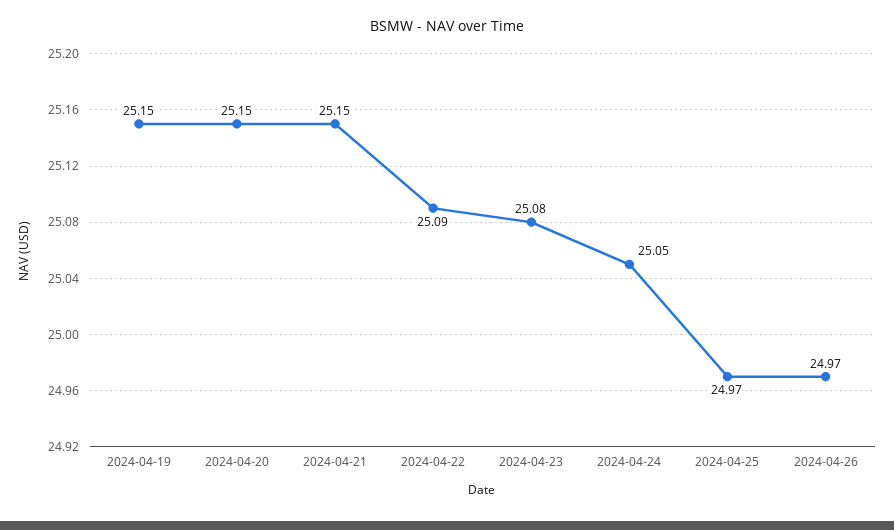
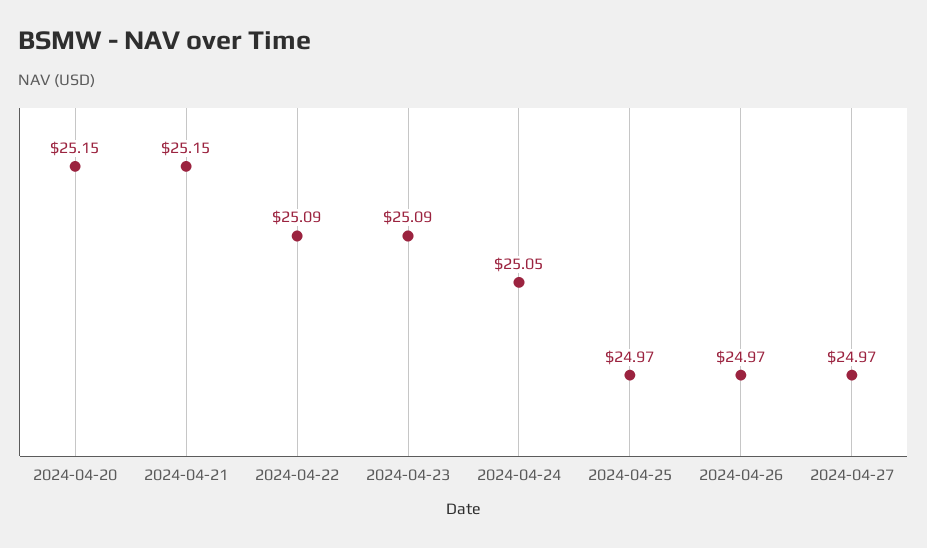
2024-04-19: 25.15 -> none
2024-04-23: 25.08 -> 25.09
2024-04-27: none -> 24.97

